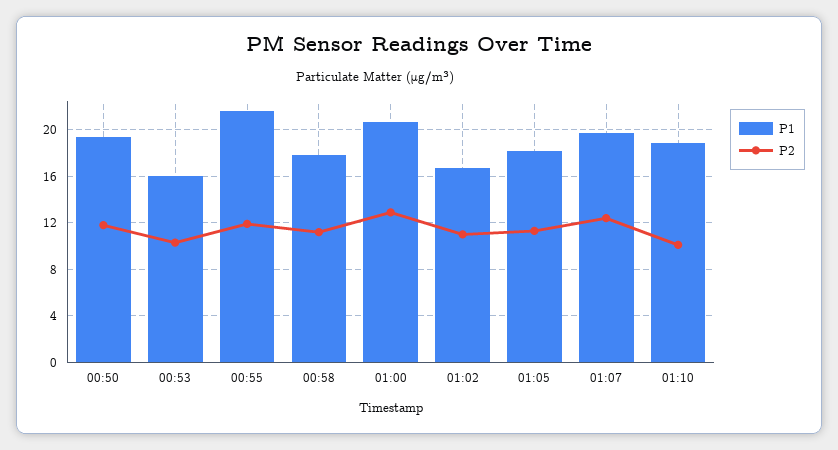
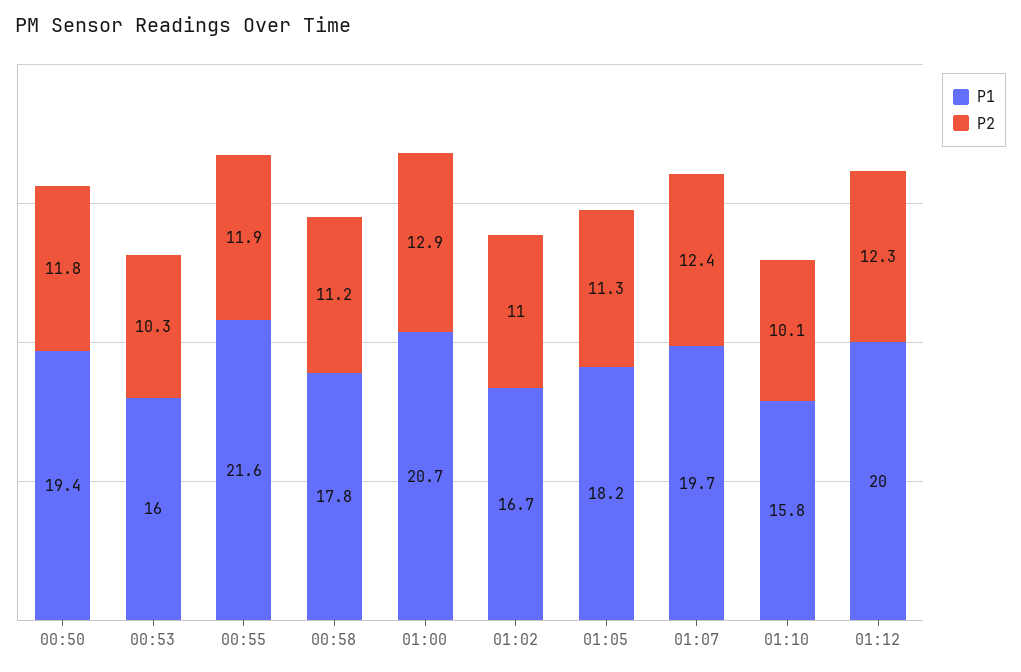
P1, 01:10: 19 -> 15.8
P1, 01:12: none -> 20
P2, 01:12: none -> 12.3

